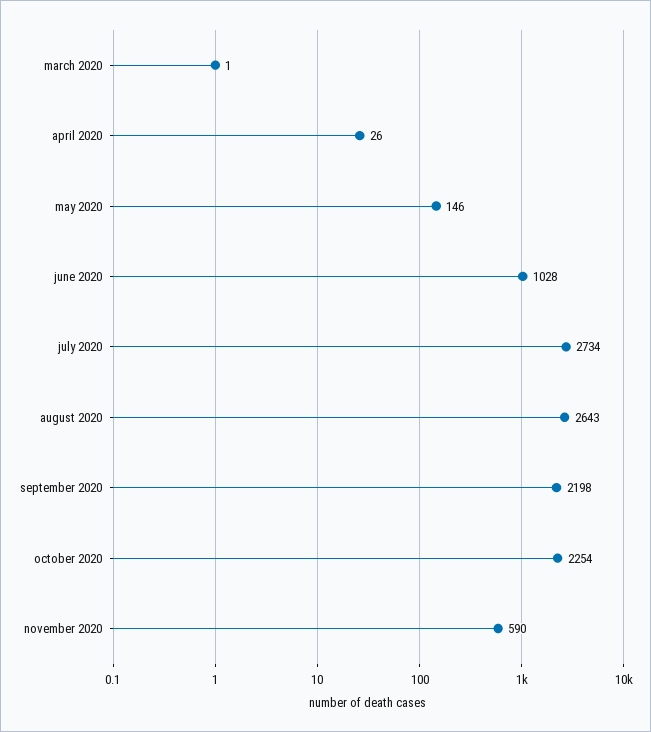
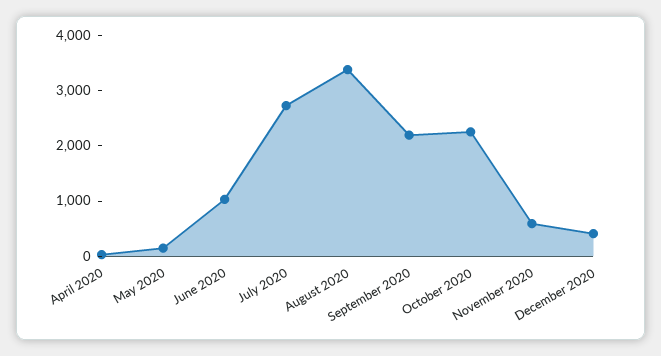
march 2020: 1 -> none
august 2020: 2643 -> 3400
December 2020: none -> 400

